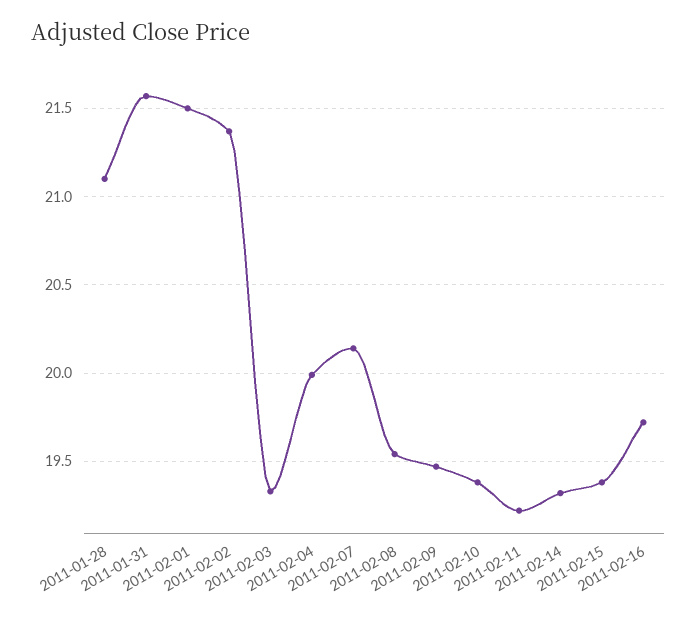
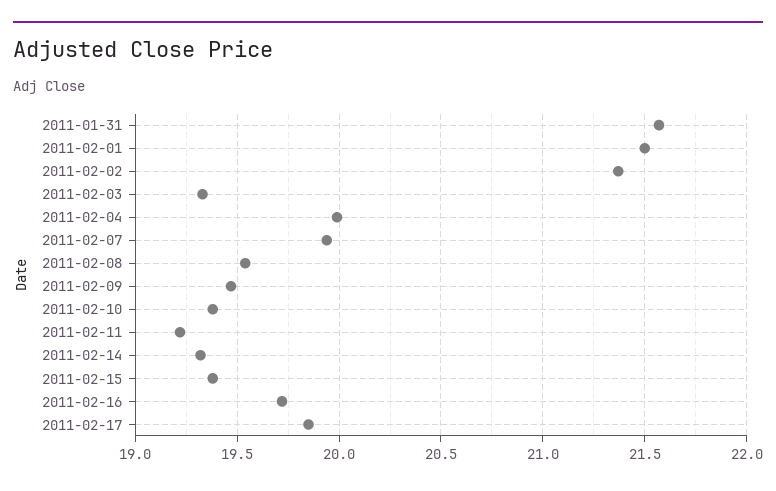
2011-01-28: 21.1 -> none
2011-02-07: 20.15 -> 19.95
2011-02-17: none -> 19.85

